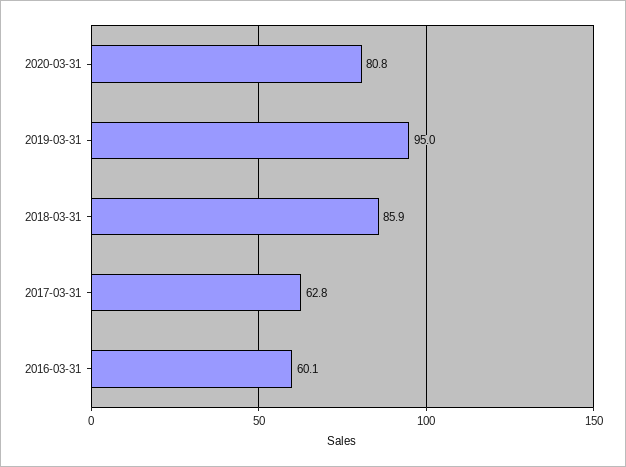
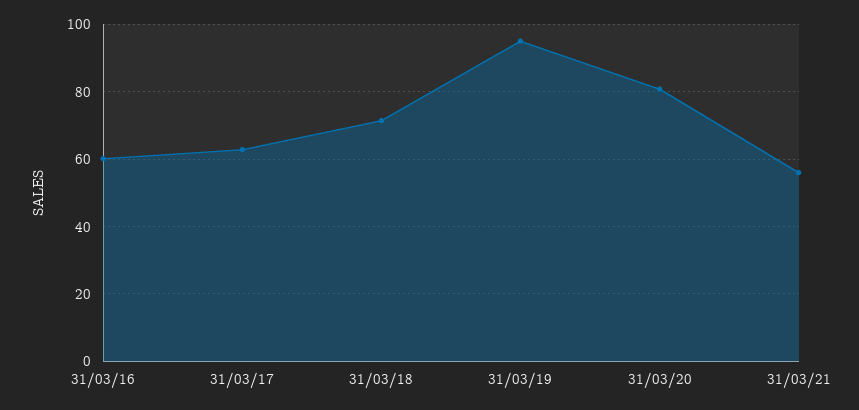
2018-03-31: 85.9 -> 72
31/03/21: none -> 56

